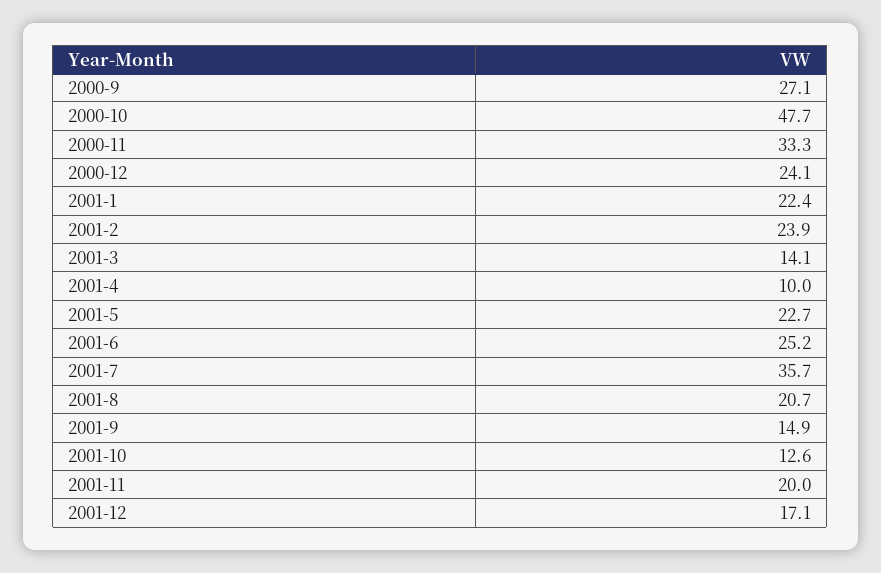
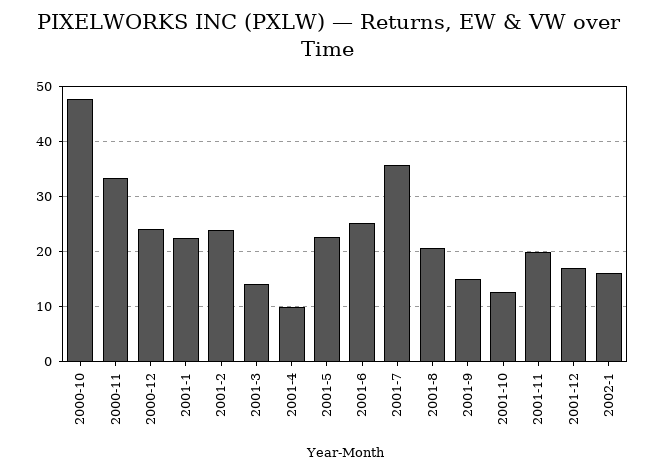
2000-9: 27.1 -> none
2002-1: none -> 16

